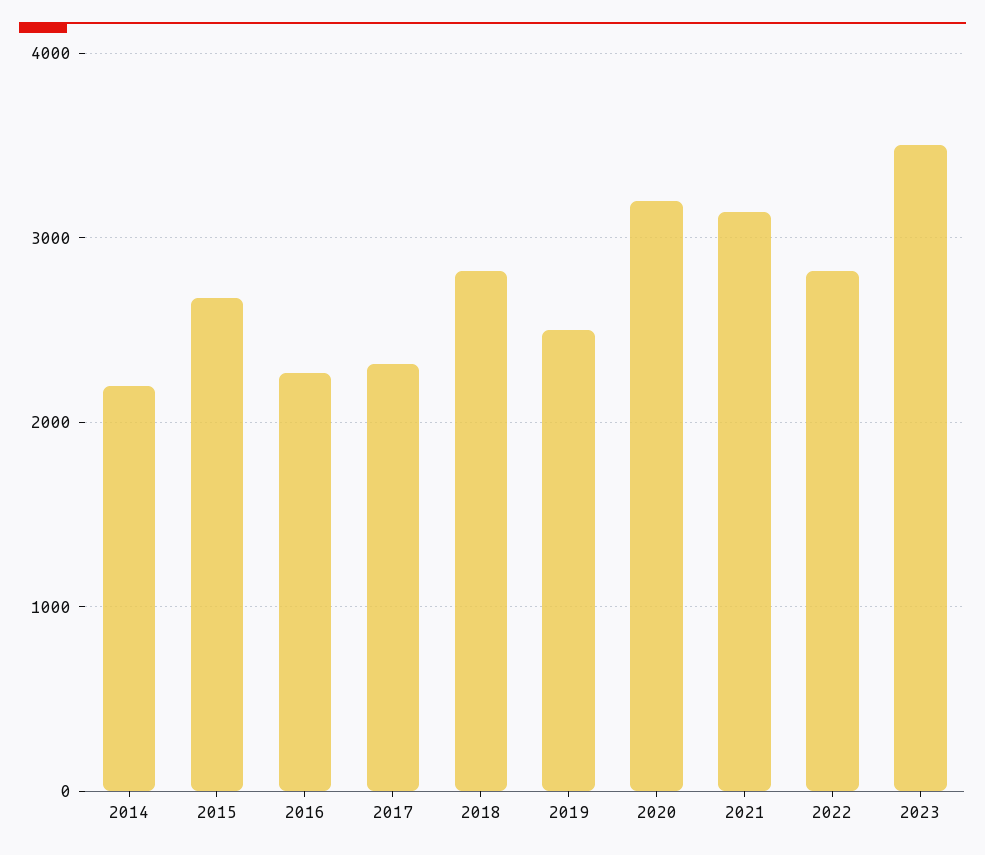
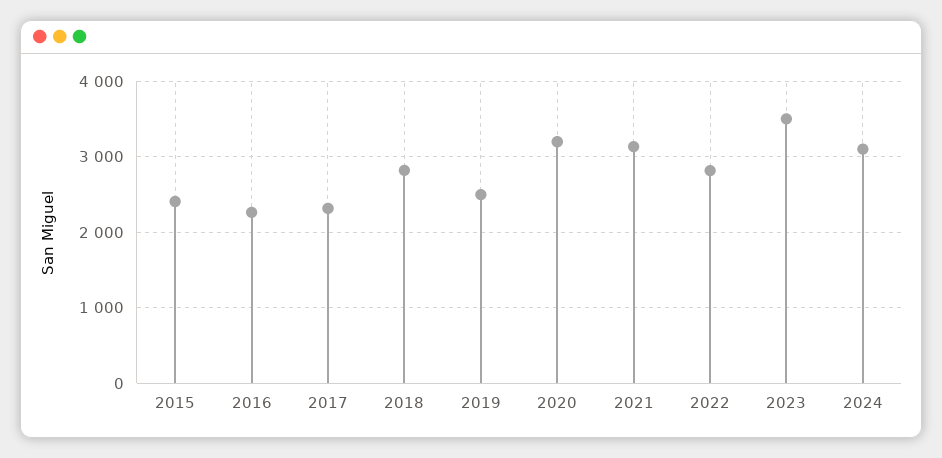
2014: 2200 -> none
2015: 2700 -> 2400
2024: none -> 3100

